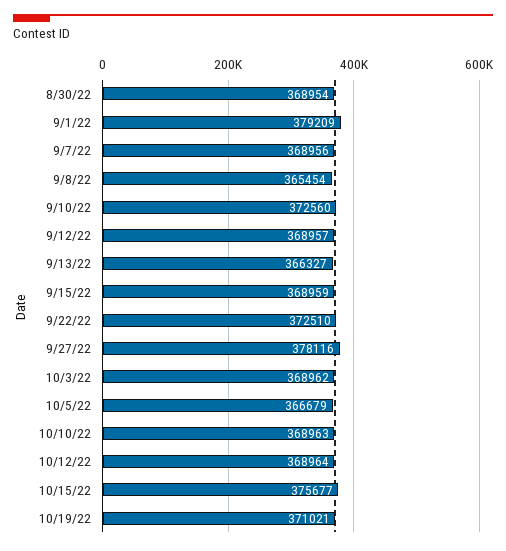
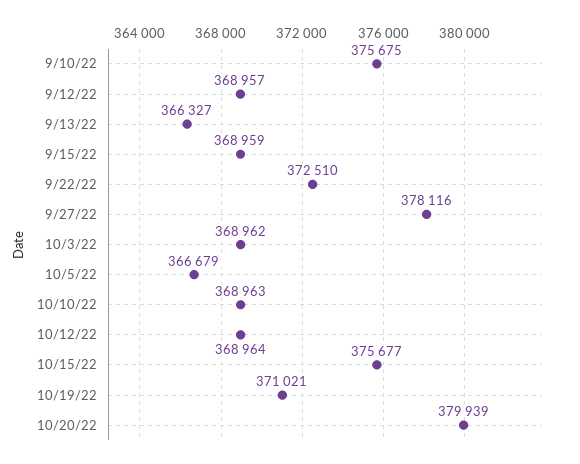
8/30/22: 368954 -> none
9/1/22: 379209 -> none
9/7/22: 368956 -> none
9/8/22: 365454 -> none
9/10/22: 372560 -> 375675
10/20/22: none -> 379939

